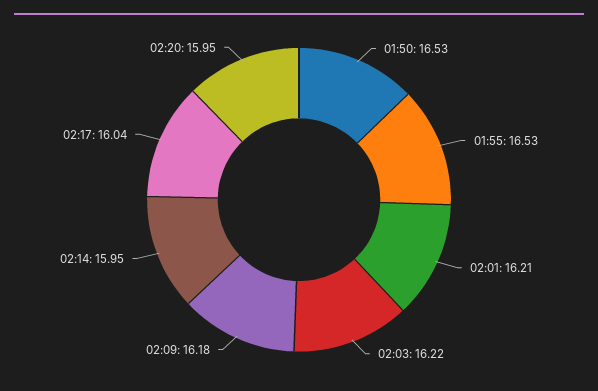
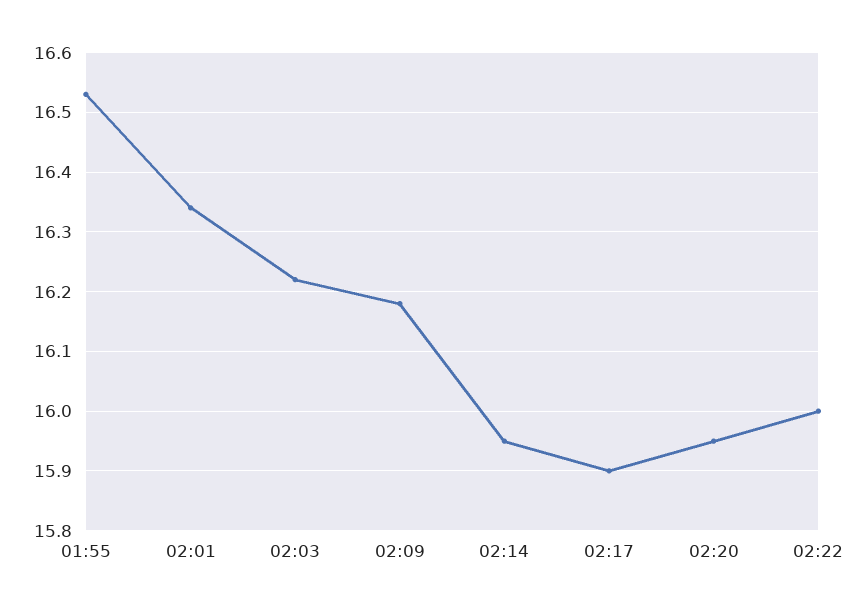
01:50: 16.53 -> none
02:01: 16.21 -> 16.35
02:17: 16.04 -> 15.9
02:22: none -> 16

